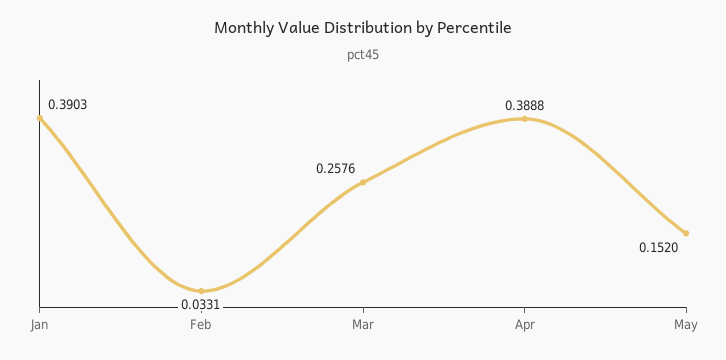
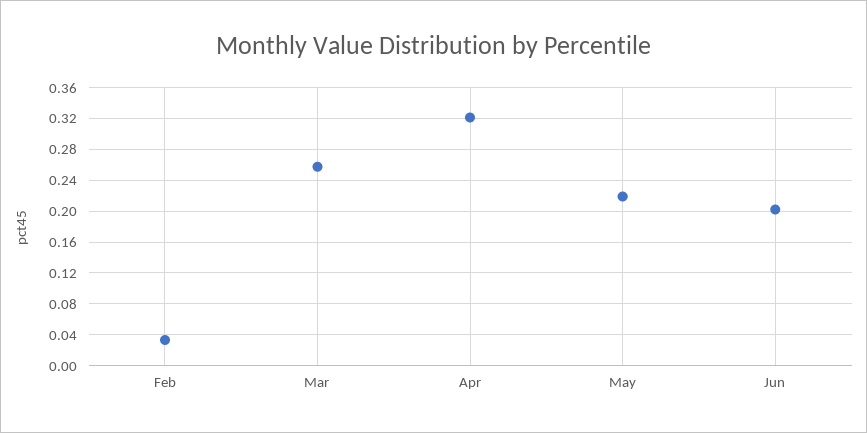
Jan: 0.3903 -> none
Apr: 0.3888 -> 0.32
May: 0.152 -> 0.22
Jun: none -> 0.2

